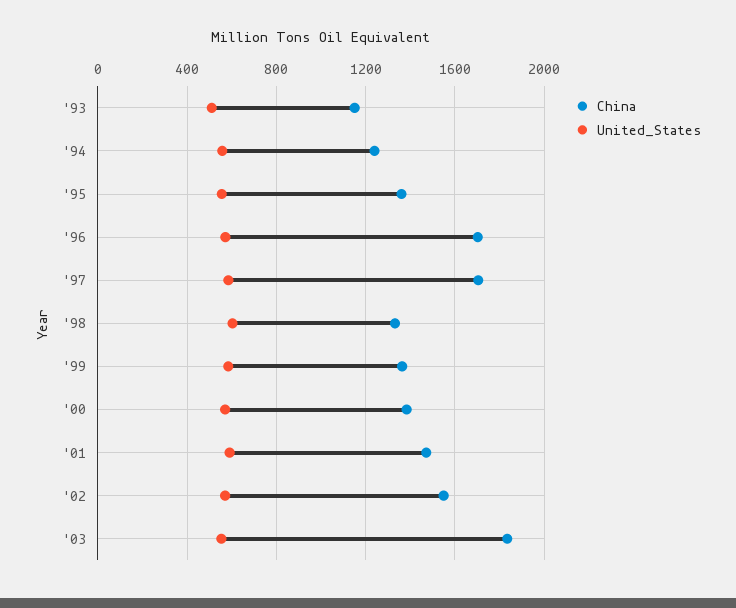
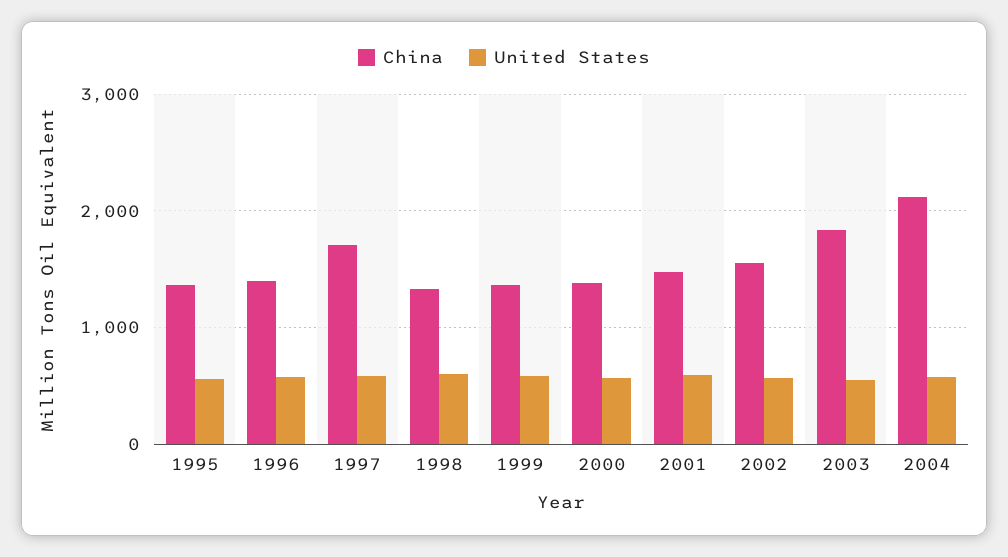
China, '93: 1150 -> none
United_States, '93: 500 -> none
China, '94: 1250 -> none
United_States, '94: 550 -> none
China, '96: 1700 -> 1400
China, 2004: none -> 2100
United_States, 2004: none -> 600

